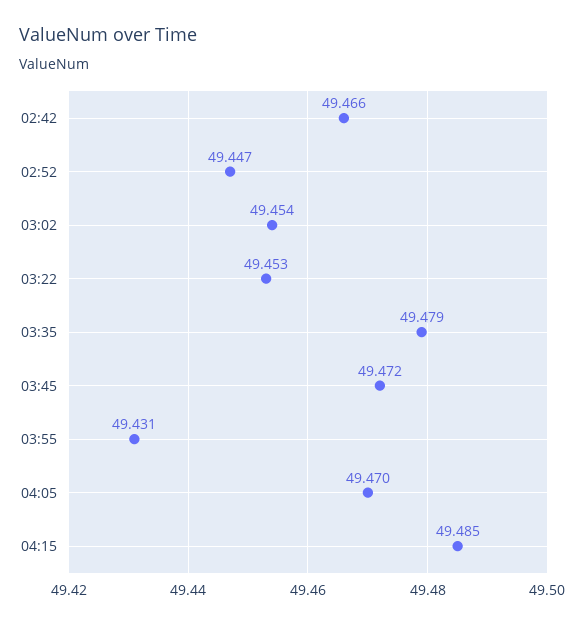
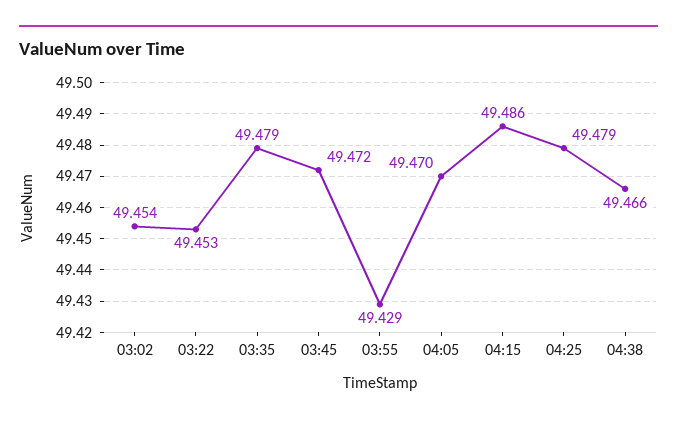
02:42: 49.466 -> none
02:52: 49.447 -> none
03:55: 49.431 -> 49.429
04:15: 49.485 -> 49.486
04:25: none -> 49.479
04:38: none -> 49.466

